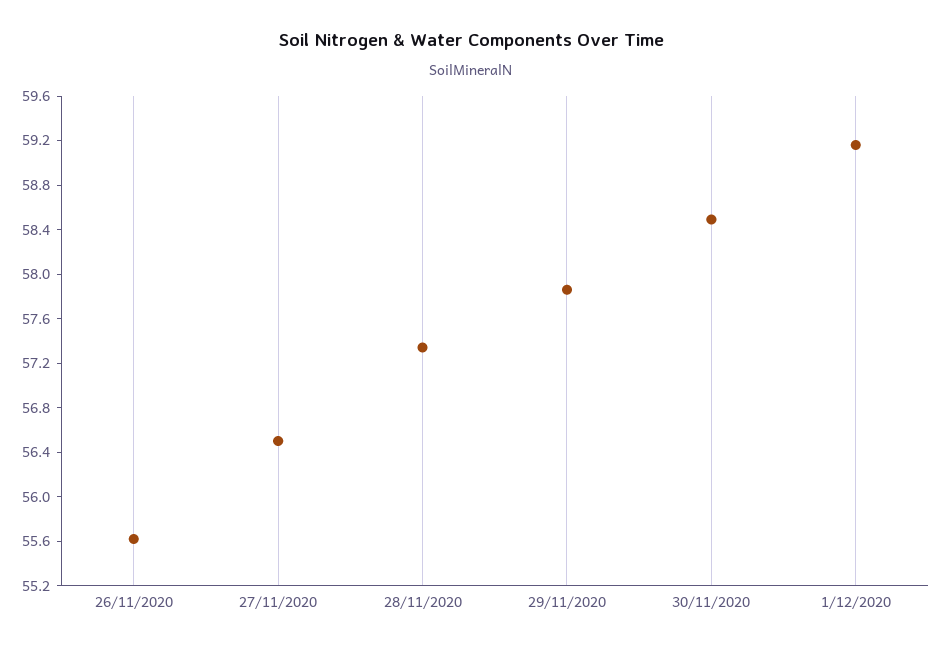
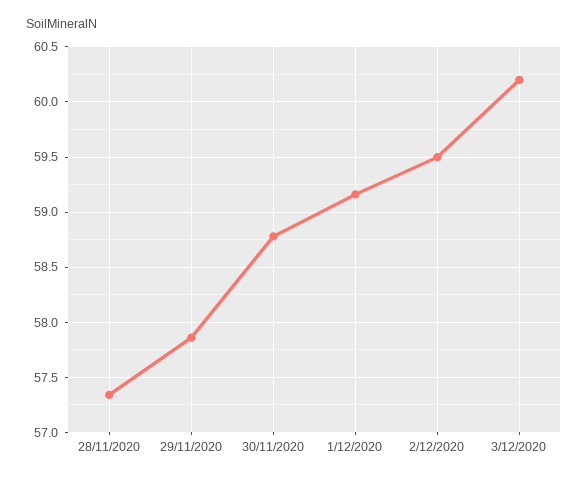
26/11/2020: 55.6 -> none
27/11/2020: 56.5 -> none
30/11/2020: 58.5 -> 58.8
2/12/2020: none -> 59.5
3/12/2020: none -> 60.2

